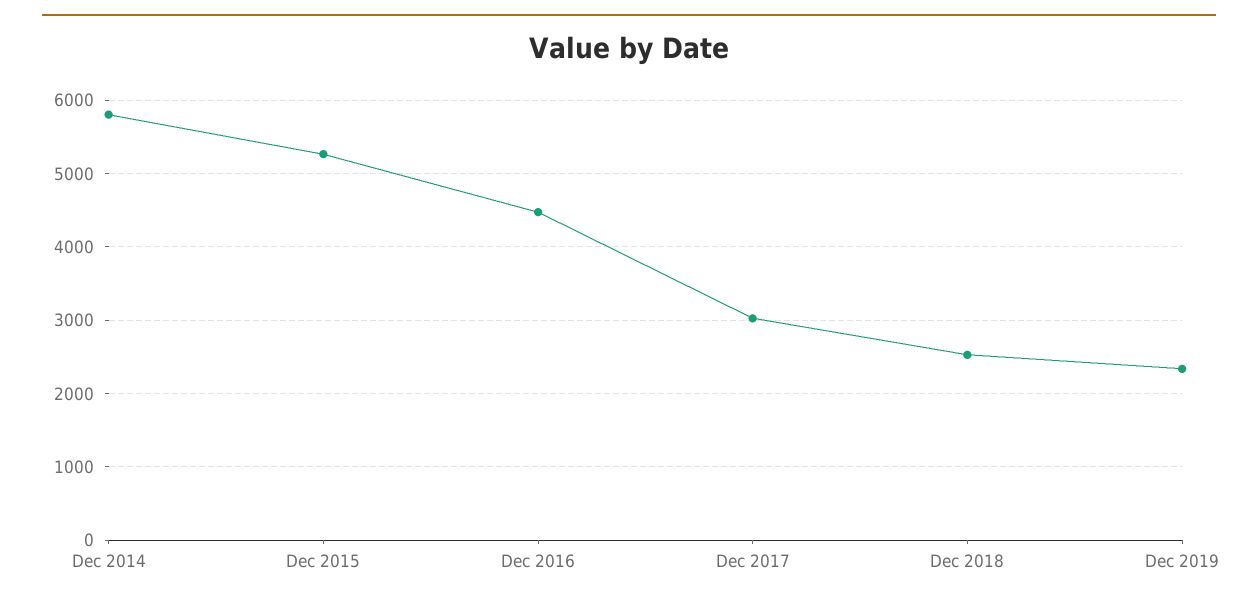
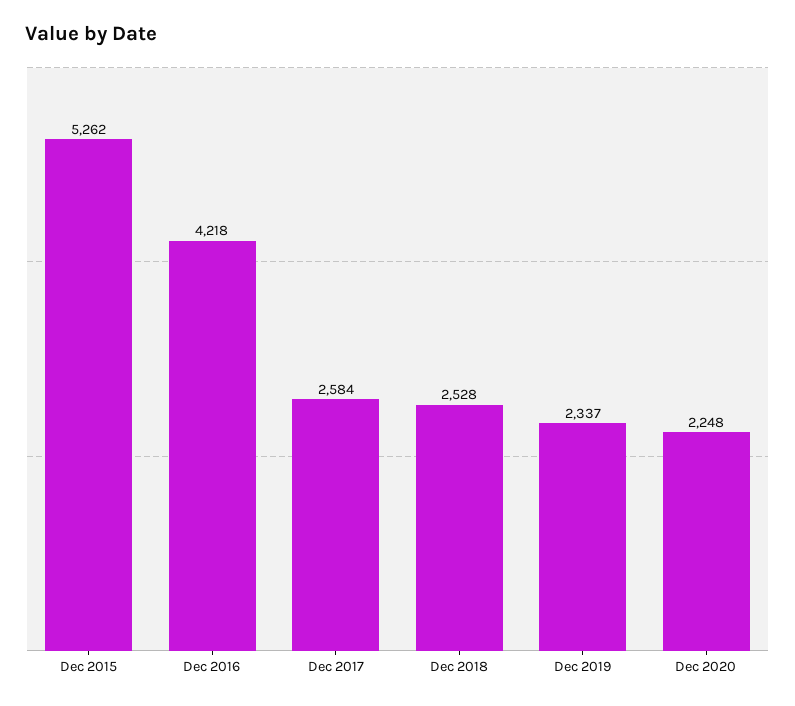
Dec 2014: 5800 -> none
Dec 2016: 4500 -> 4218
Dec 2017: 3000 -> 2584
Dec 2020: none -> 2248

